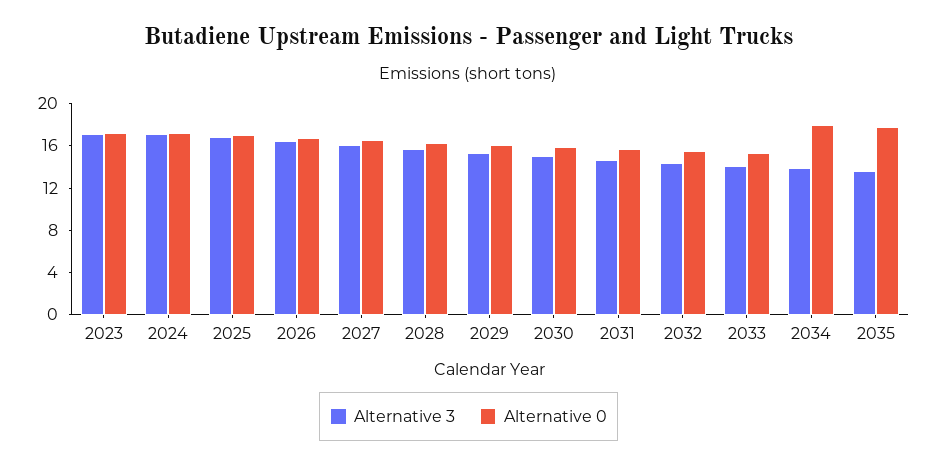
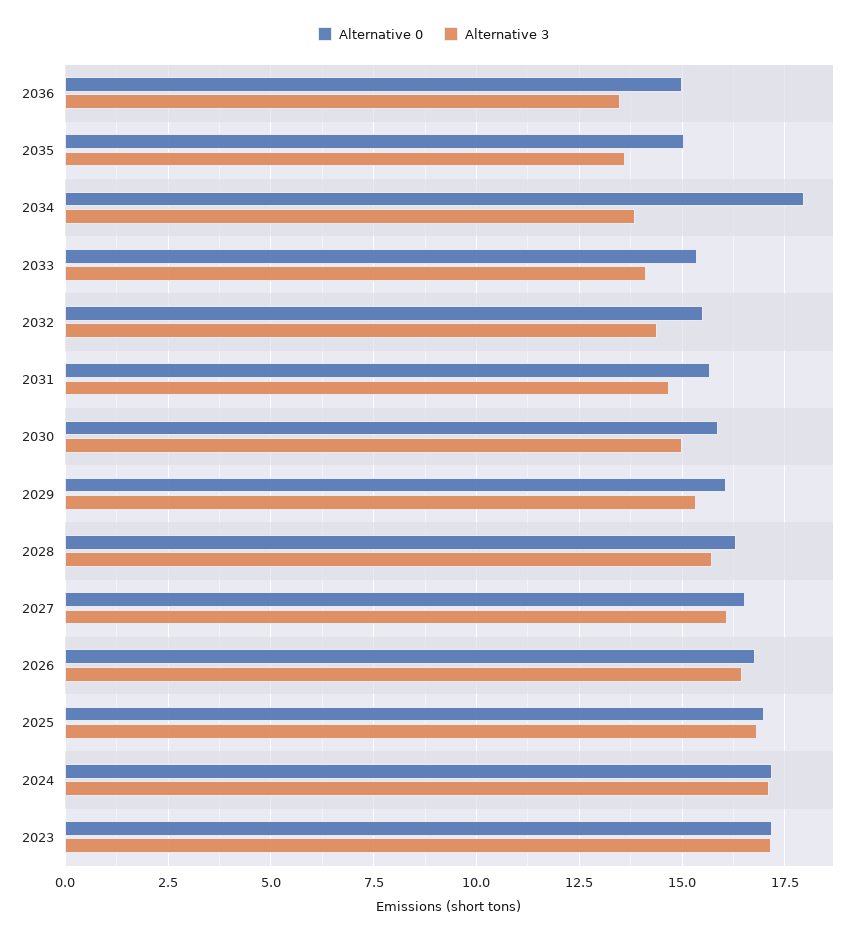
Alternative 0, 2035: 18 -> 15
Alternative 0, 2036: none -> 15
Alternative 3, 2036: none -> 13.5

